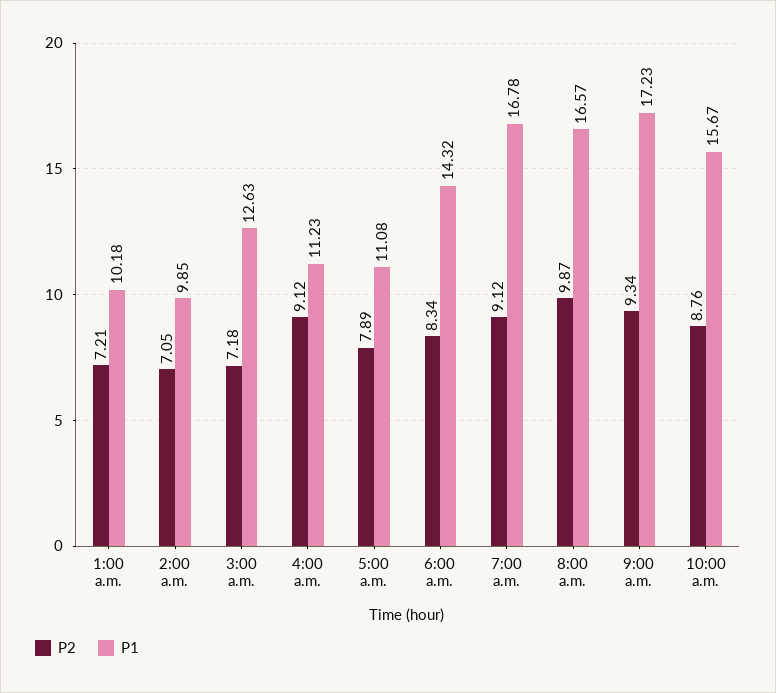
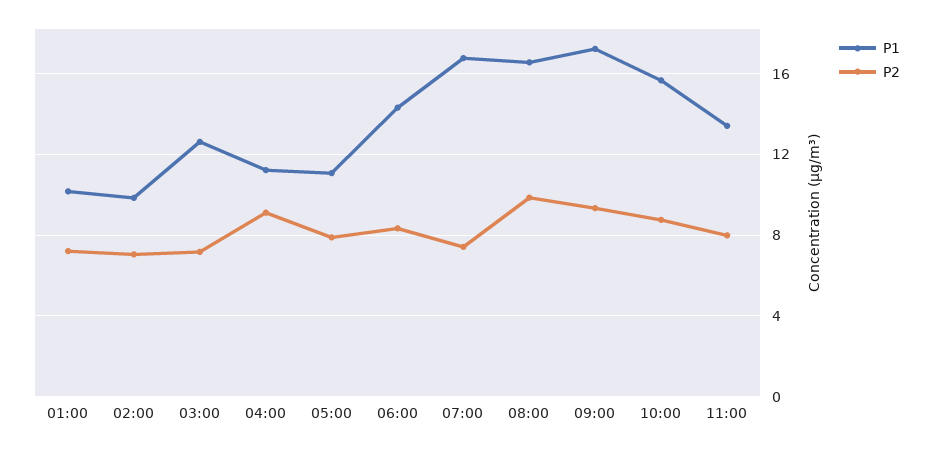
P2, 7:00 a.m.: 9.12 -> 7.5
P1, 11:00: none -> 13.5
P2, 11:00: none -> 8

